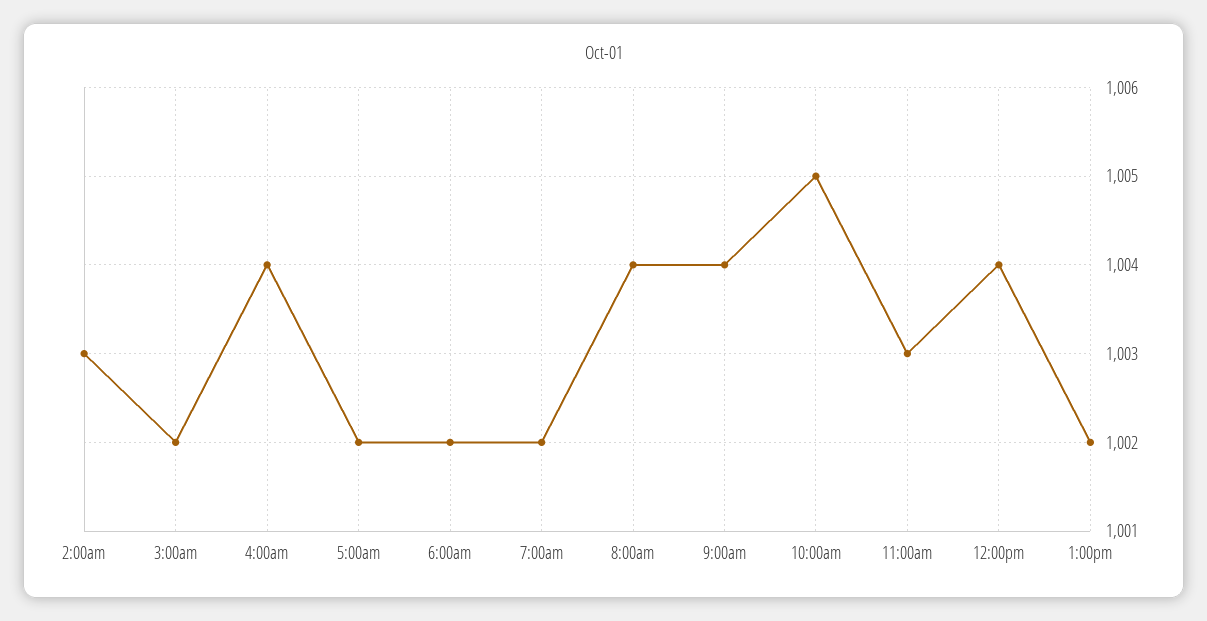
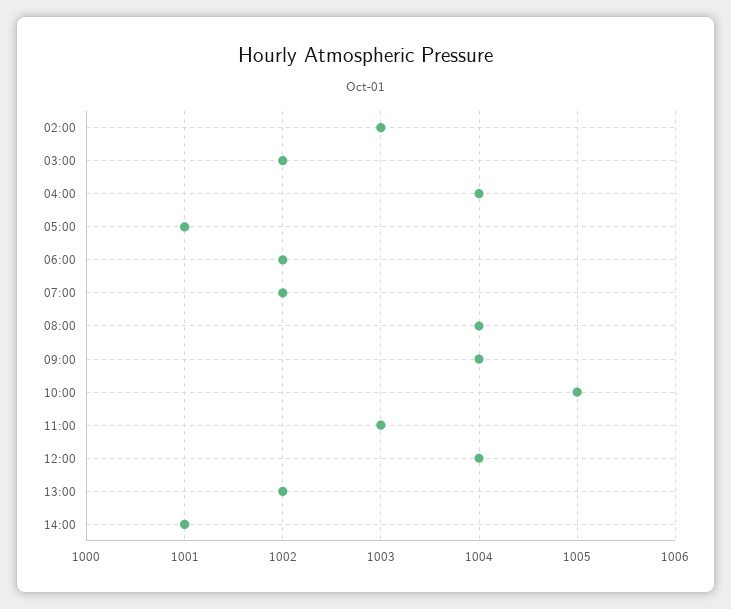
5:00am: 1002 -> 1001
14:00: none -> 1001

